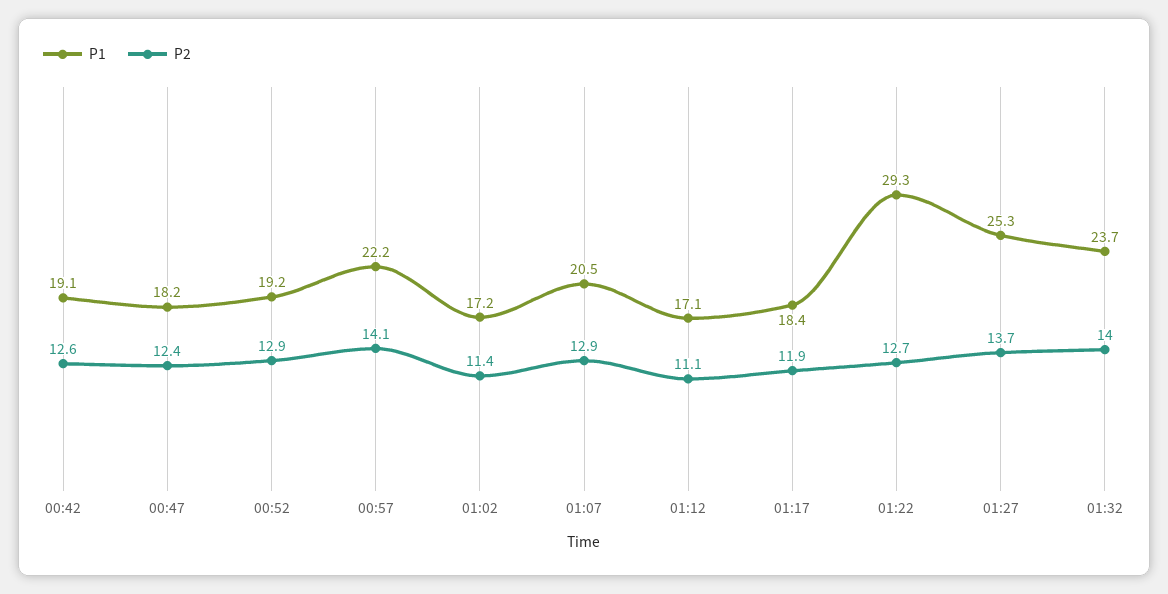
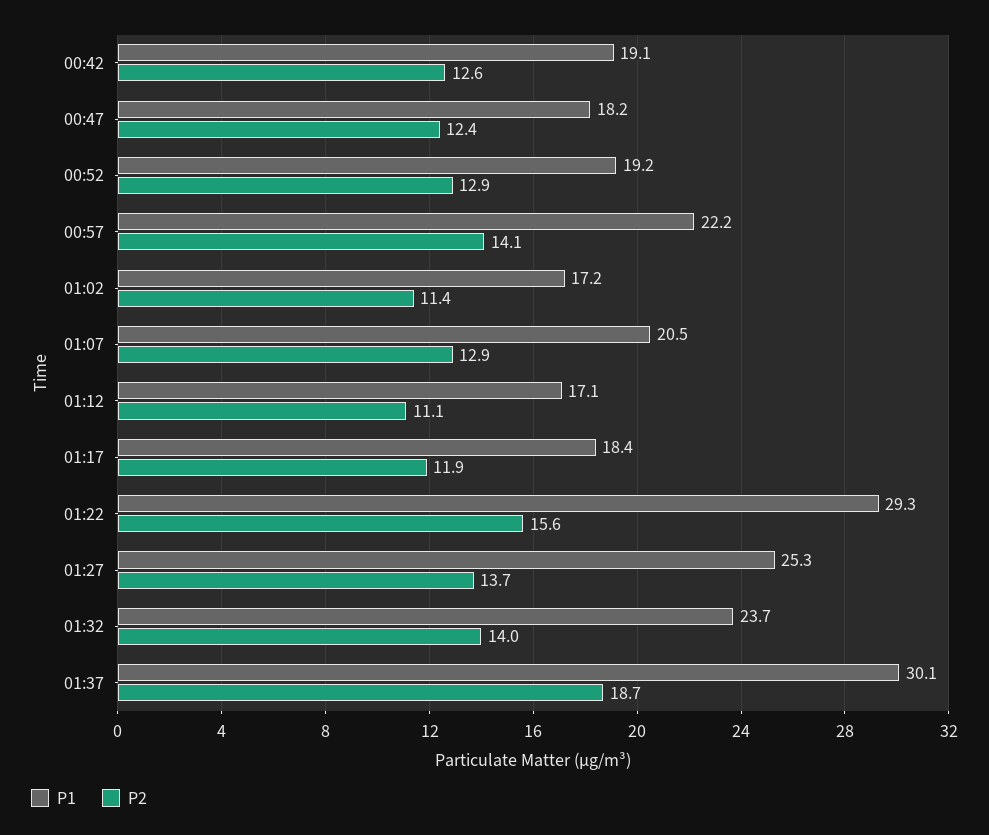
P2, 01:22: 12.7 -> 15.6
P1, 01:37: none -> 30.1
P2, 01:37: none -> 18.7

